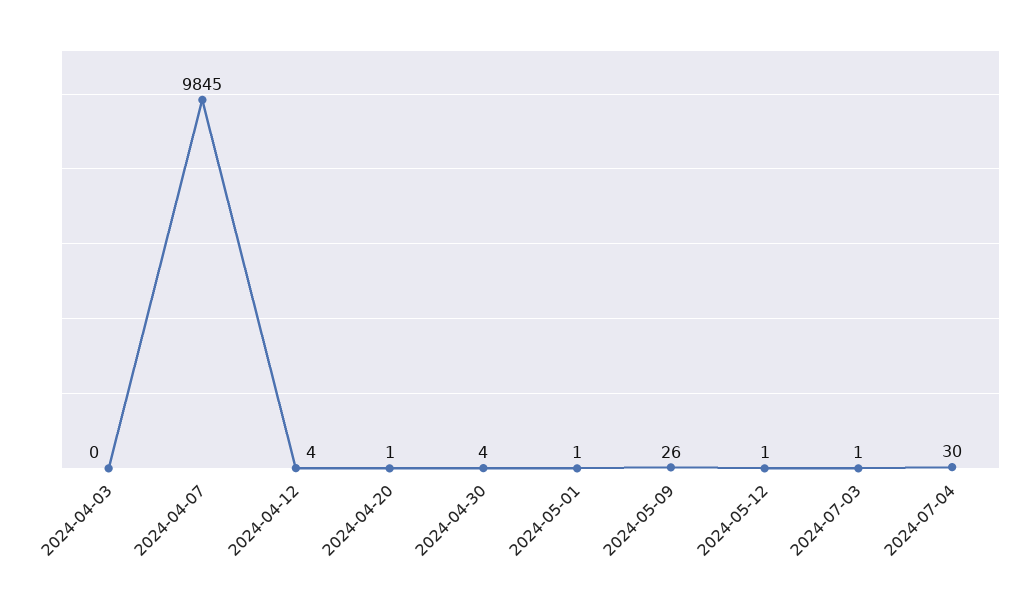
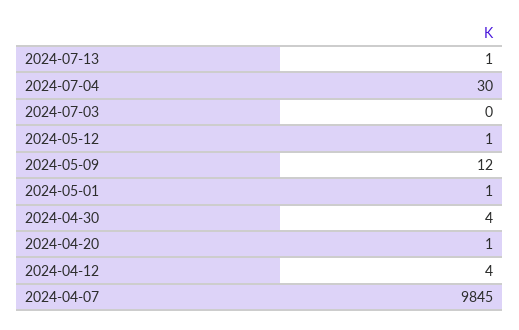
2024-04-03: 0 -> none
2024-05-09: 26 -> 12
2024-07-03: 1 -> 0
2024-07-13: none -> 1

